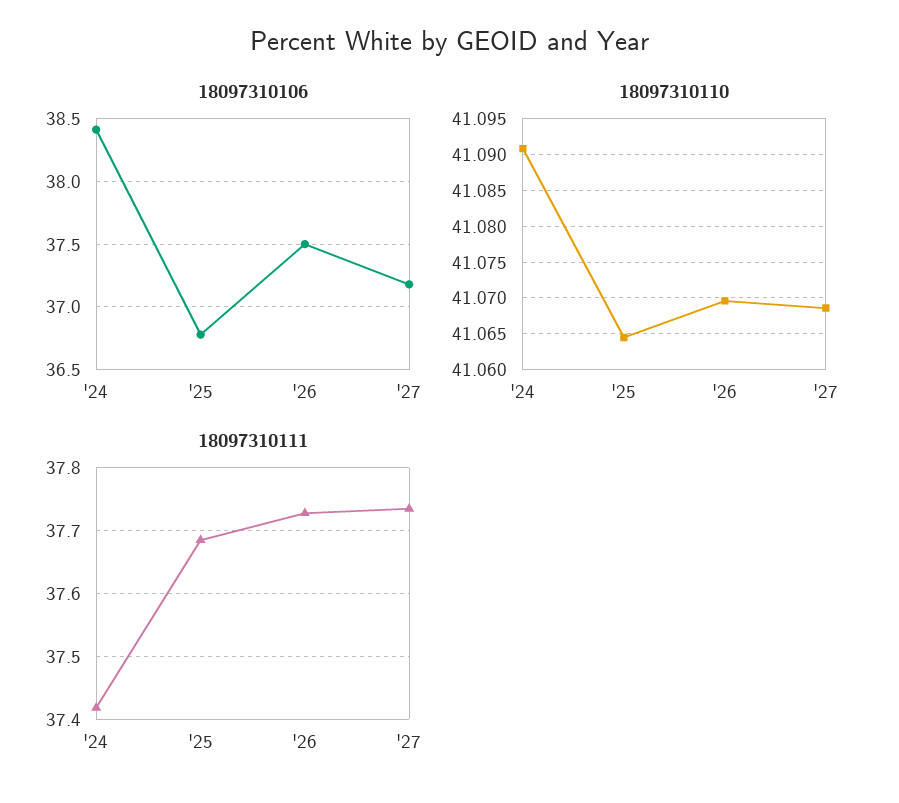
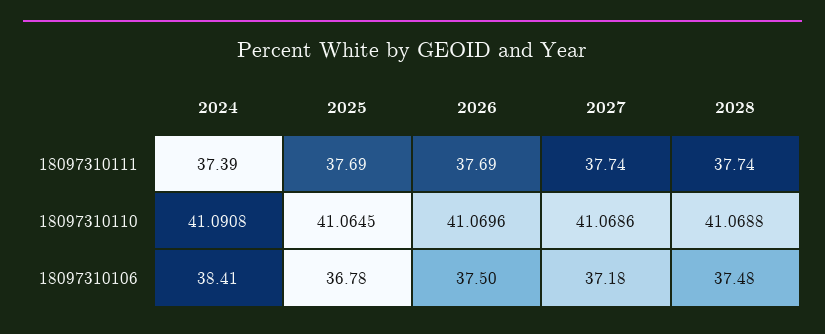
18097310111, '24: 37.42 -> 37.39
18097310111, '26: 37.73 -> 37.69
18097310111, 2028: none -> 37.74
18097310110, 2028: none -> 41.0688
18097310106, 2028: none -> 37.48

